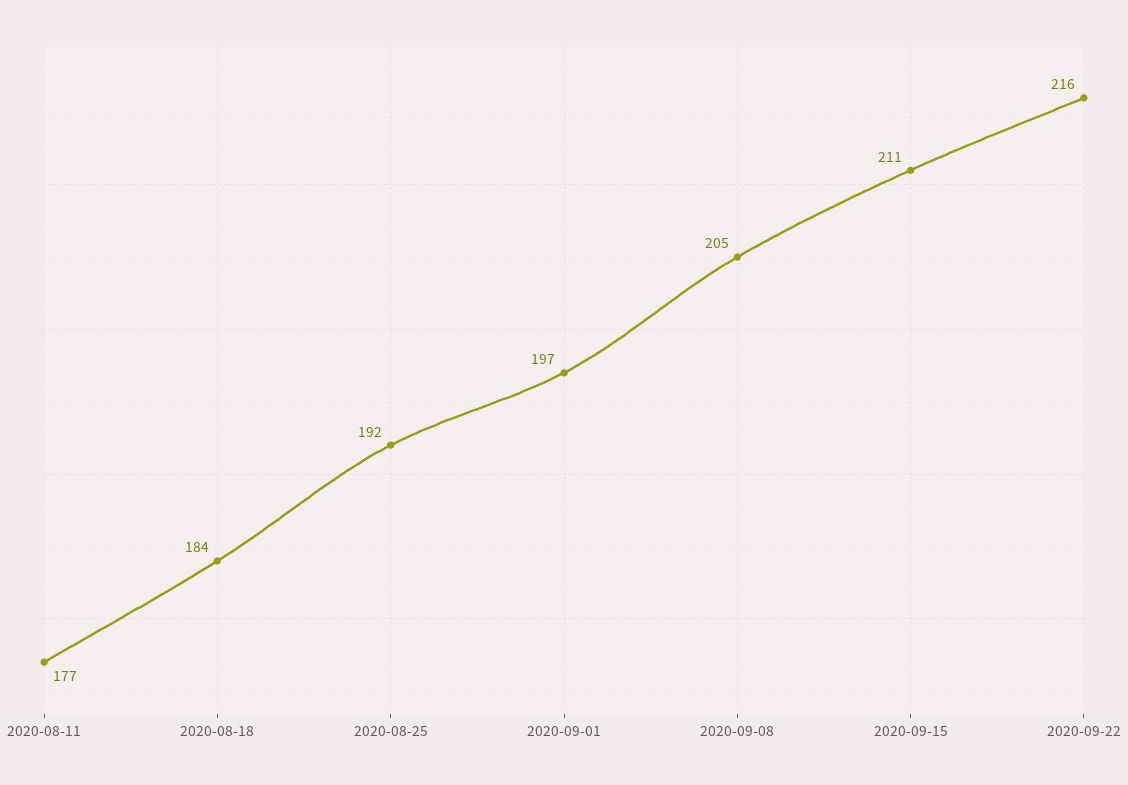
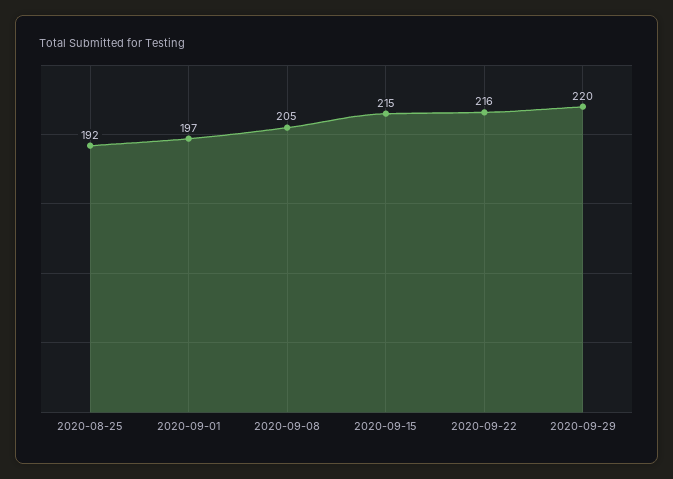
2020-08-11: 177 -> none
2020-08-18: 184 -> none
2020-09-15: 211 -> 215
2020-09-29: none -> 220

